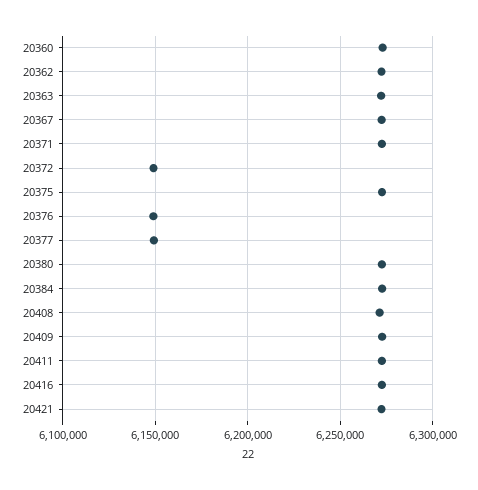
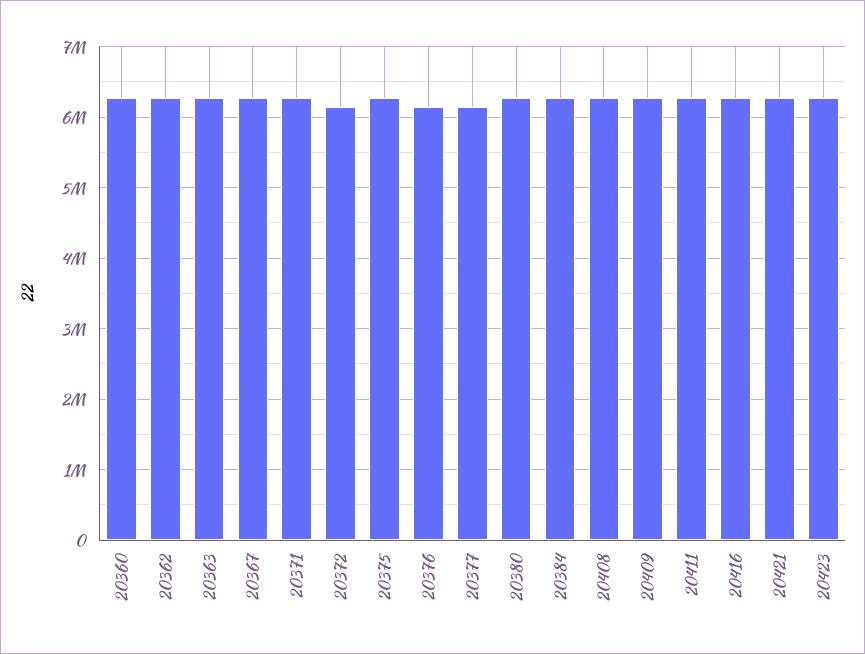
20423: none -> 6300000

